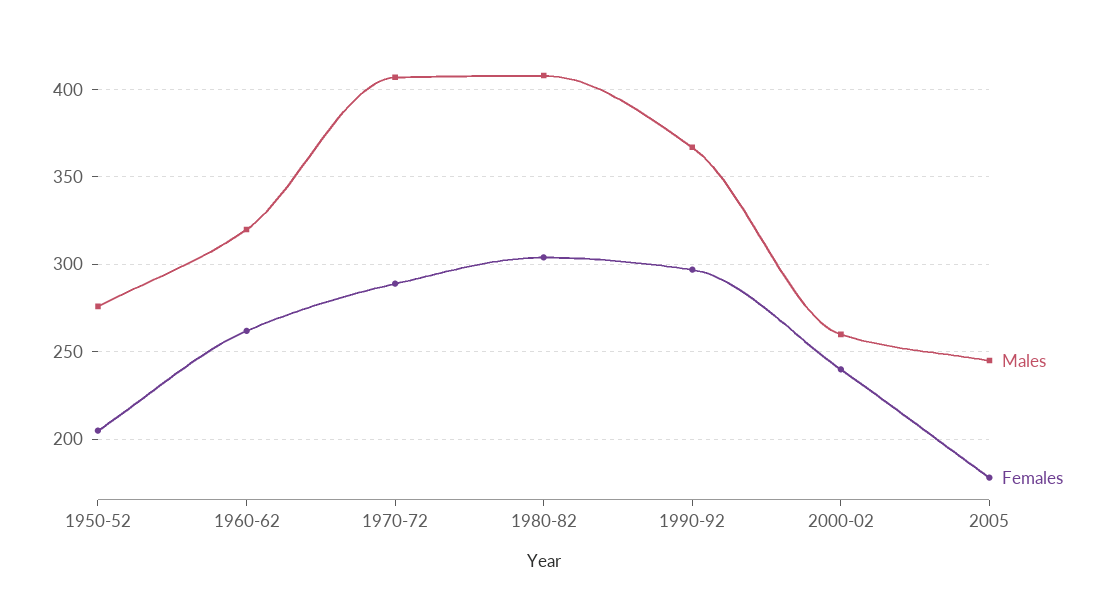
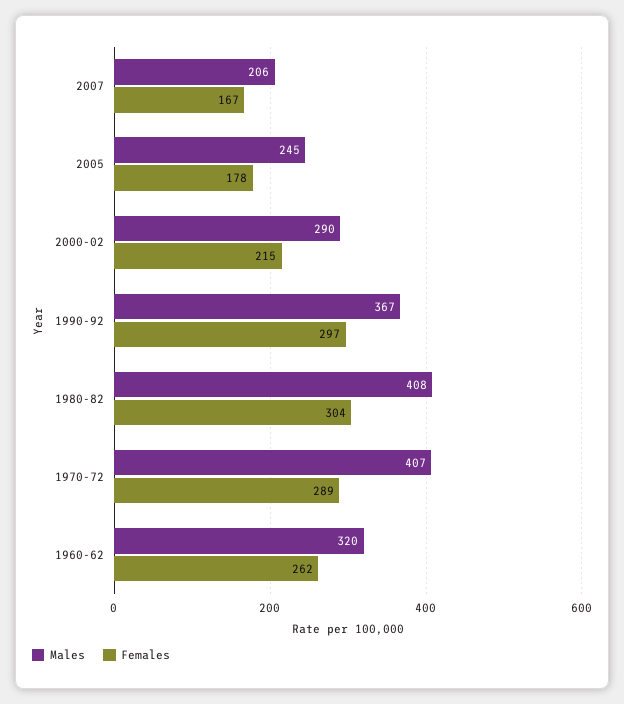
Males, 1950-52: 275 -> none
Females, 1950-52: 205 -> none
Males, 2000-02: 260 -> 290
Females, 2000-02: 240 -> 215
Males, 2007: none -> 206
Females, 2007: none -> 167

